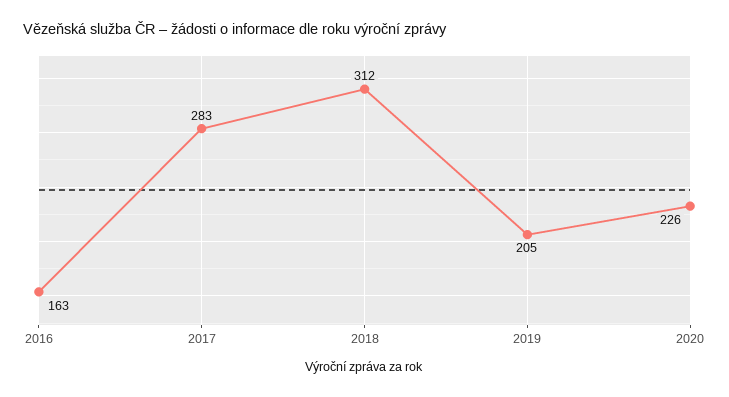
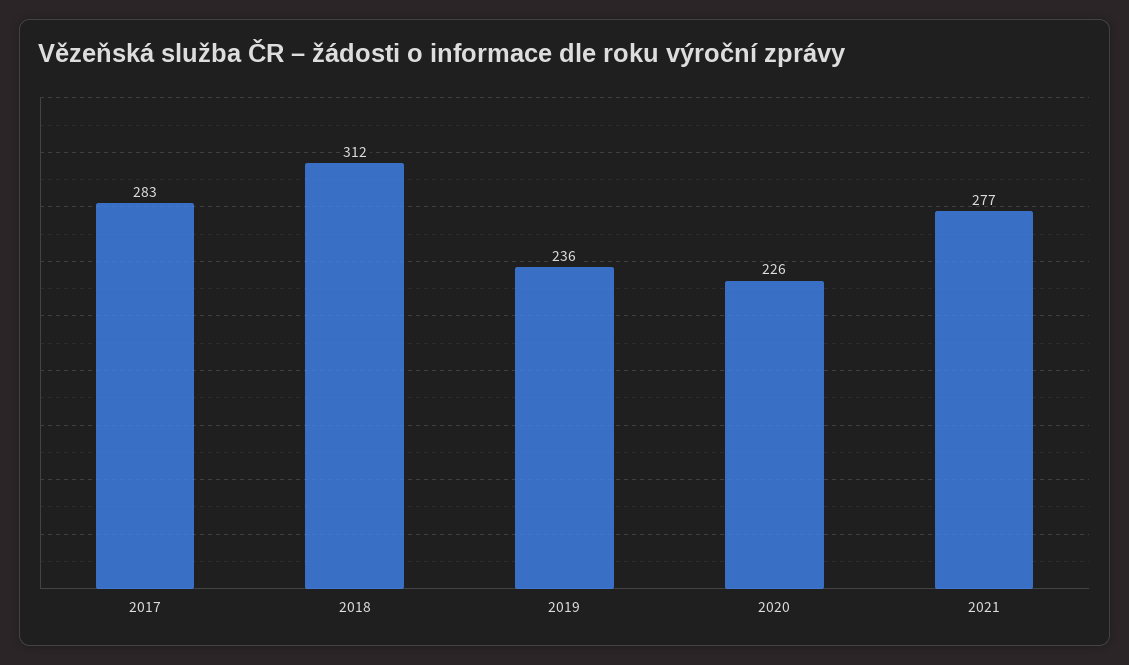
2016: 163 -> none
2019: 205 -> 236
2021: none -> 277

